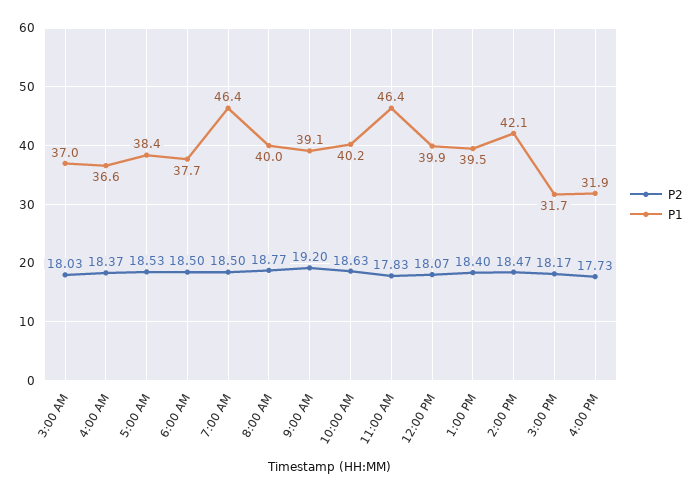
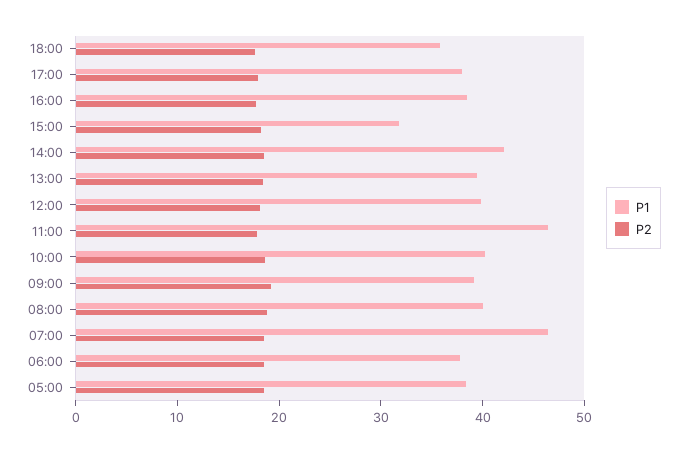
P2, 3:00 AM: 18.03 -> none
P1, 3:00 AM: 37 -> none
P2, 4:00 AM: 18.37 -> none
P1, 4:00 AM: 36.6 -> none
P1, 4:00 PM: 31.9 -> 38
P1, 18:00: none -> 36
P2, 18:00: none -> 18
P1, 17:00: none -> 38
P2, 17:00: none -> 18

